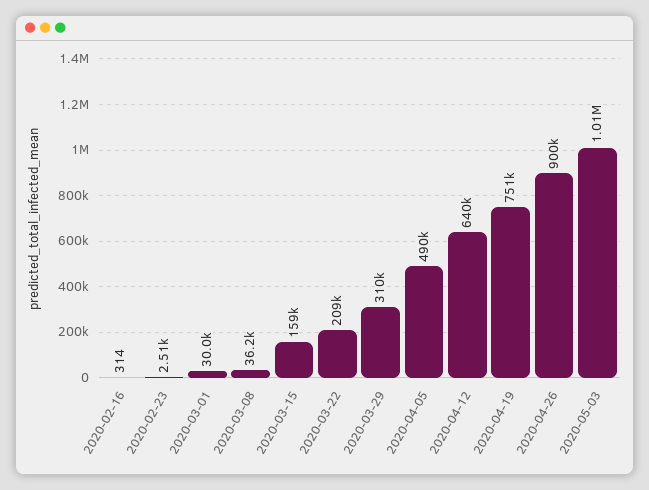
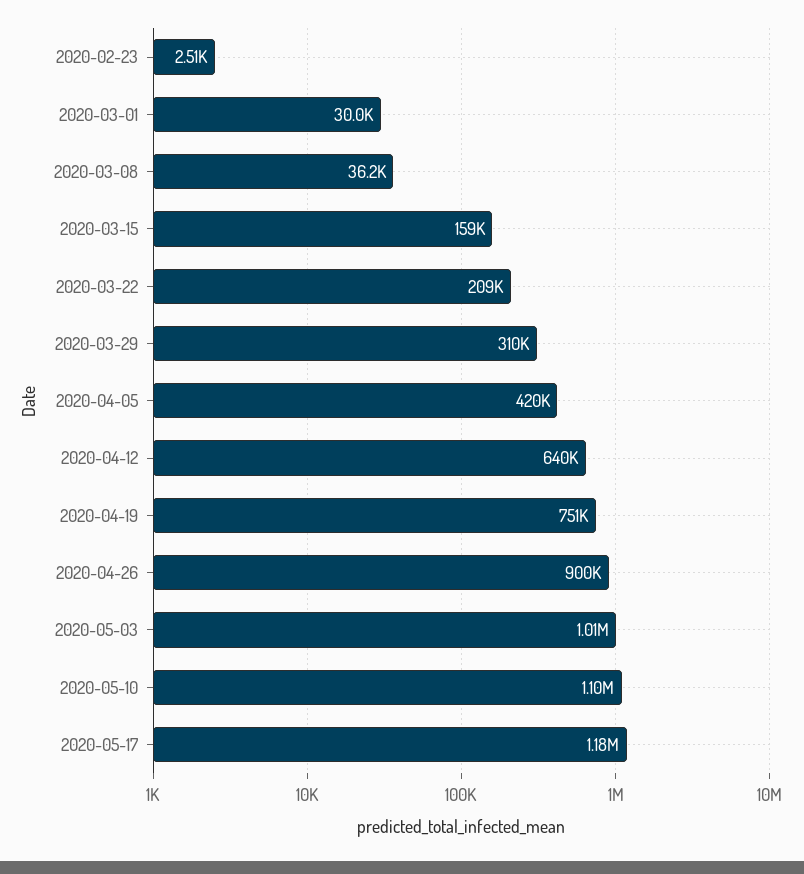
2020-02-16: 314 -> none
2020-04-05: 490000 -> 420000
2020-05-10: none -> 1100000
2020-05-17: none -> 1180000

